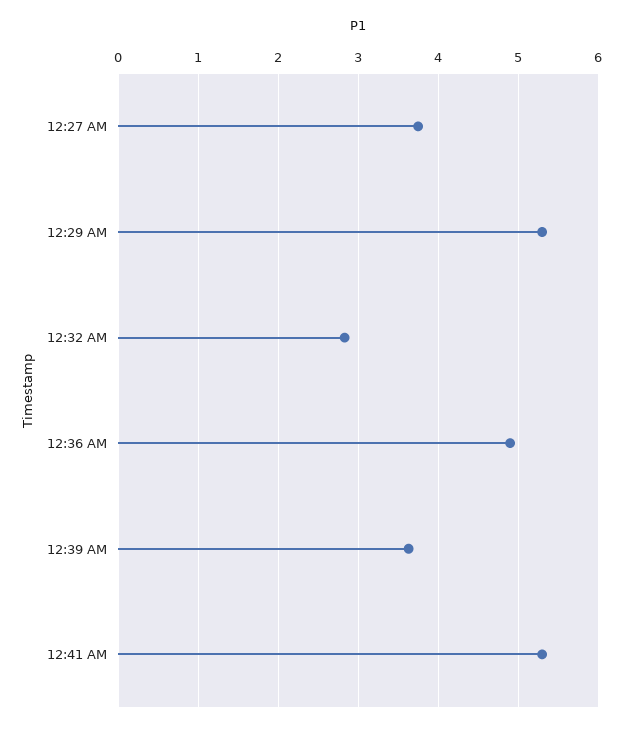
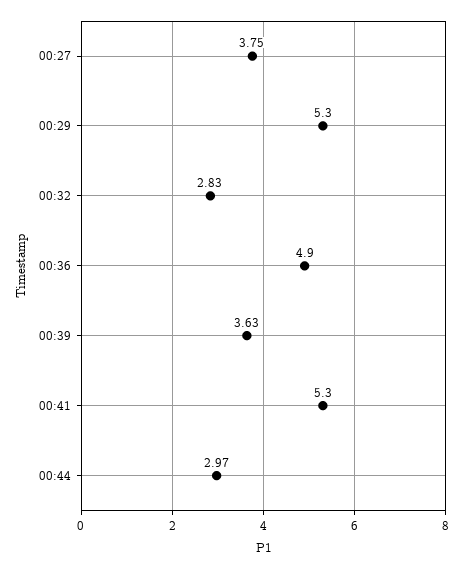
00:44: none -> 2.97

